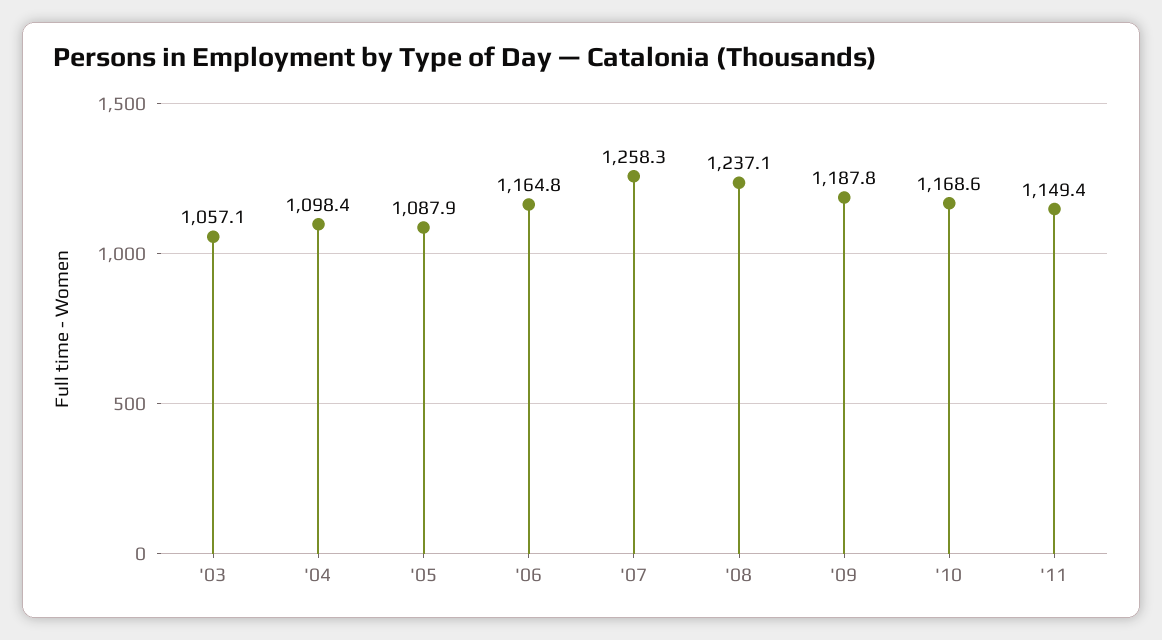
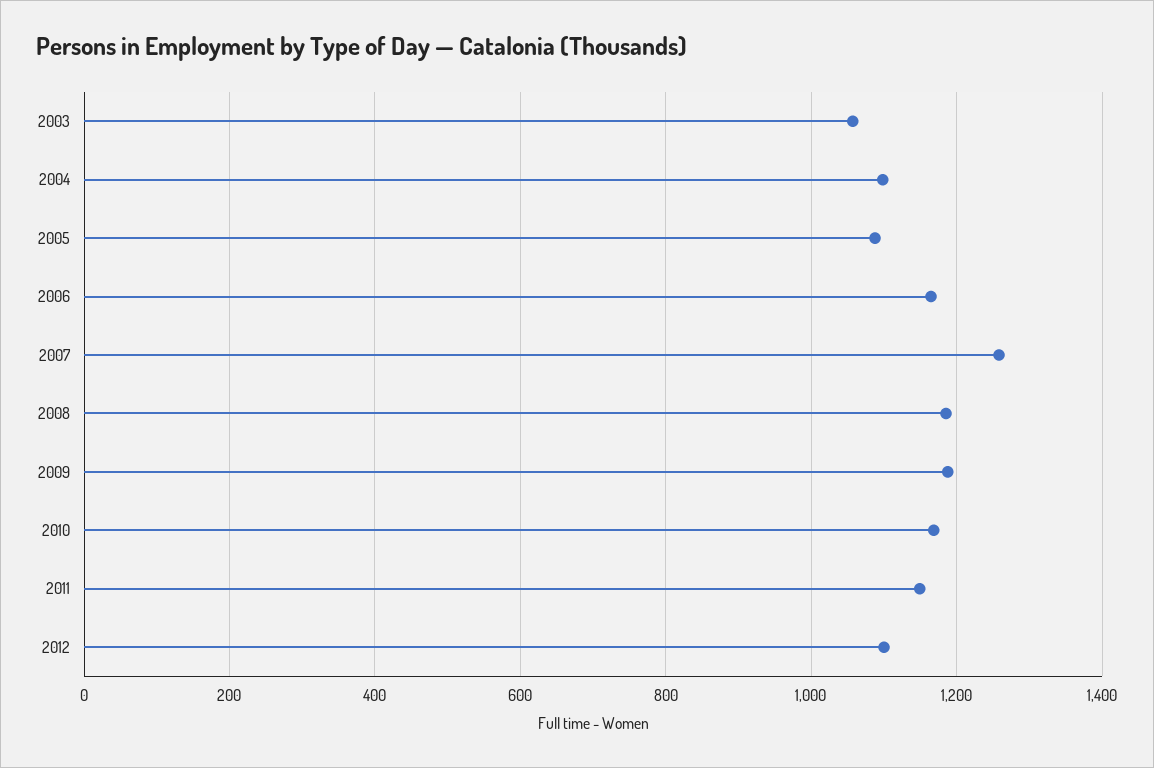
'08: 1237.1 -> 1180
2012: none -> 1100

